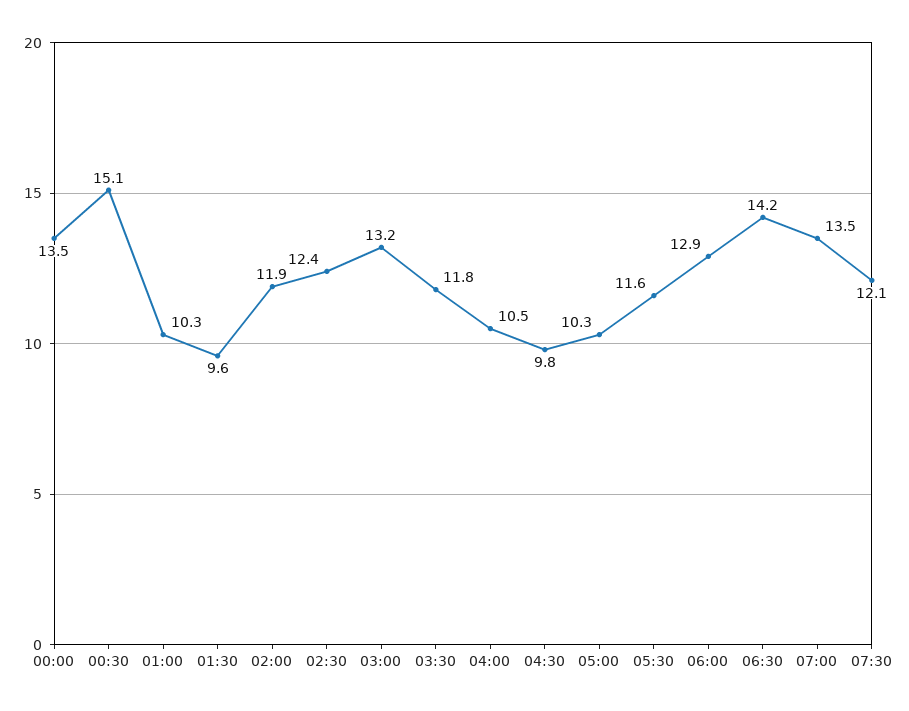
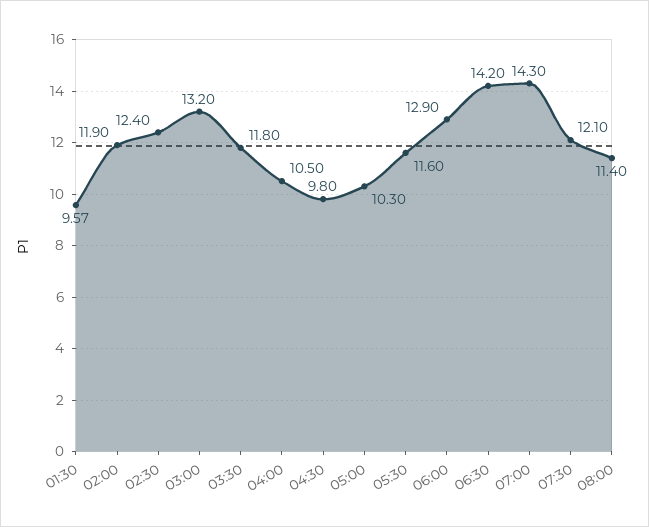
00:00: 13.5 -> none
00:30: 15.1 -> none
01:00: 10.3 -> none
07:00: 13.5 -> 14.3
08:00: none -> 11.4

